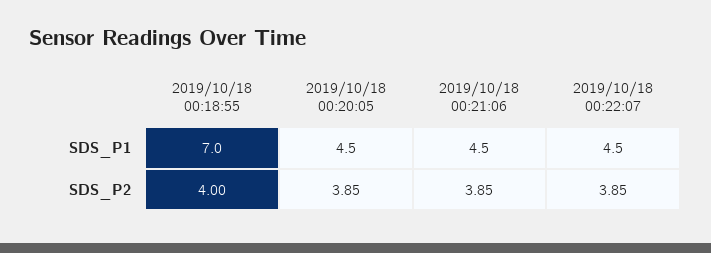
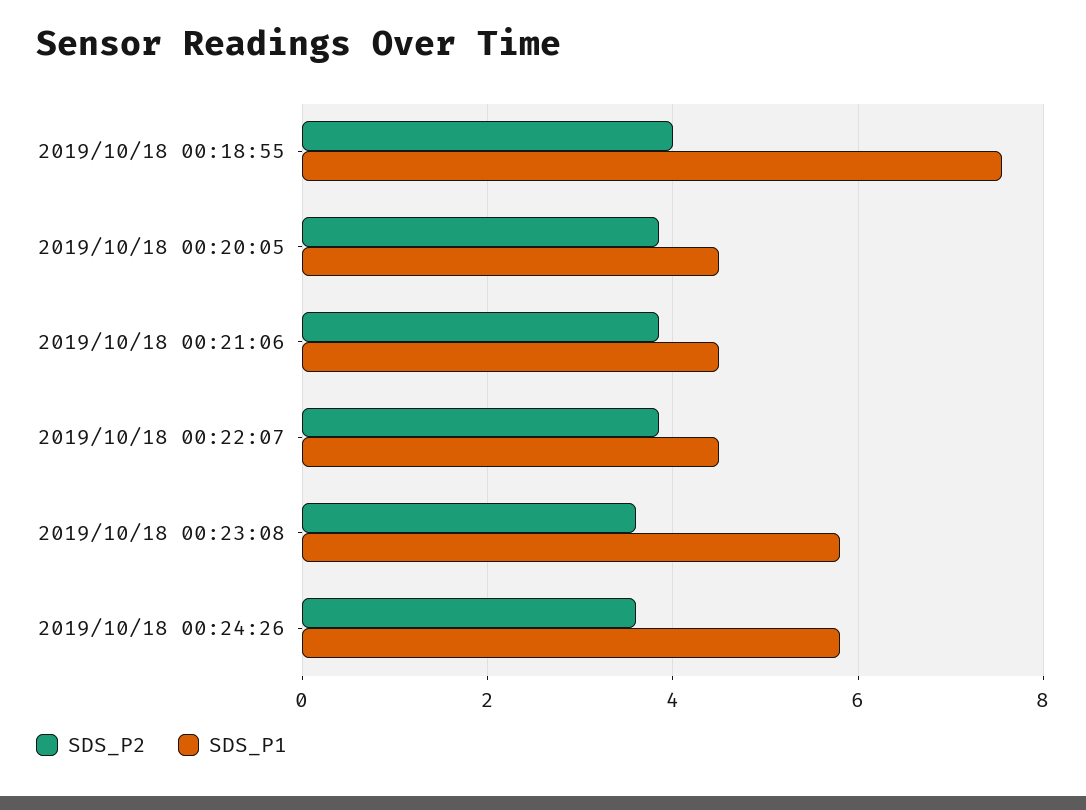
SDS_P1, 2019/10/18 00:18:55: 7 -> 7.6
SDS_P2, 2019/10/18 00:23:08: none -> 3.6
SDS_P1, 2019/10/18 00:23:08: none -> 5.8
SDS_P2, 2019/10/18 00:24:26: none -> 3.6
SDS_P1, 2019/10/18 00:24:26: none -> 5.8

